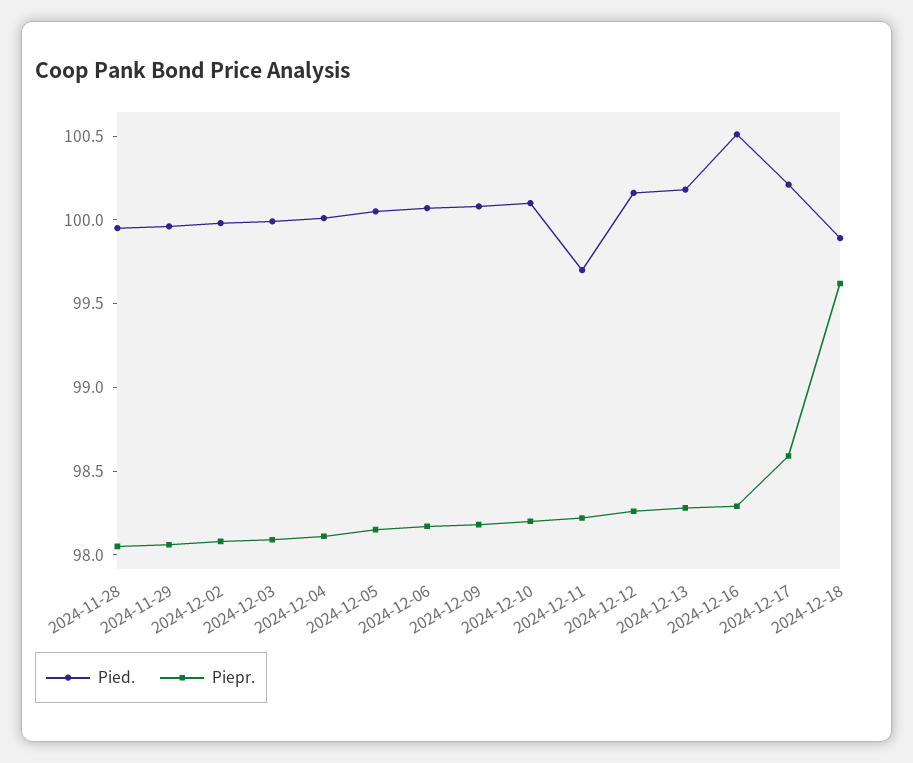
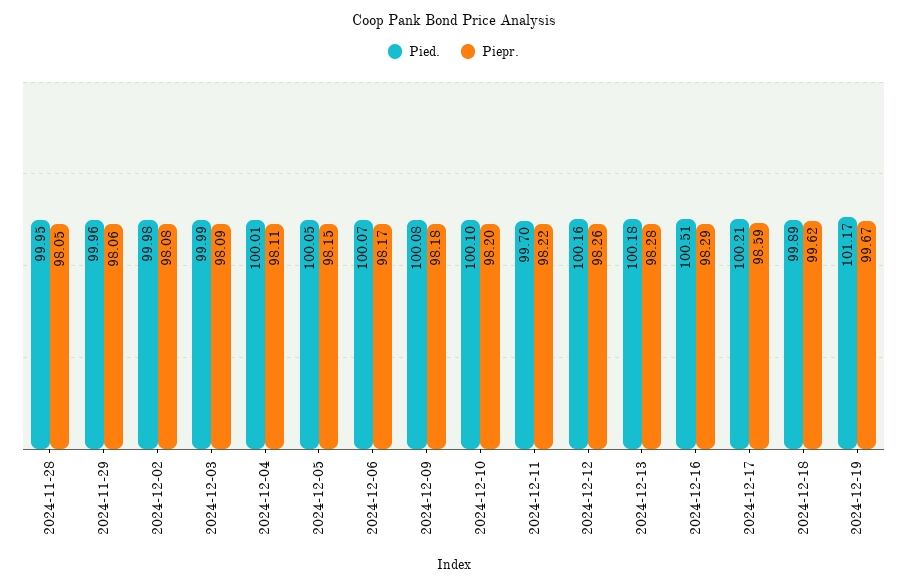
Pied., 2024-12-19: none -> 101.17
Piepr., 2024-12-19: none -> 99.67

